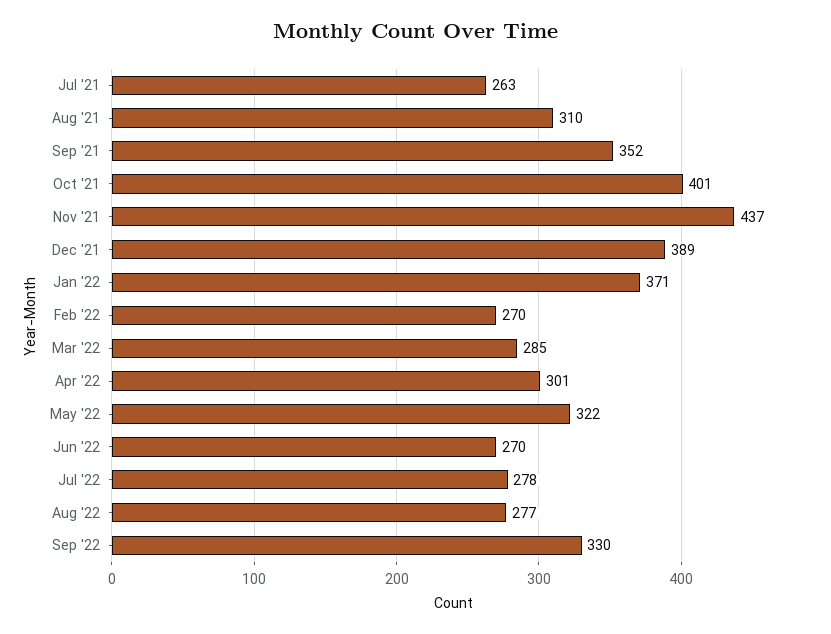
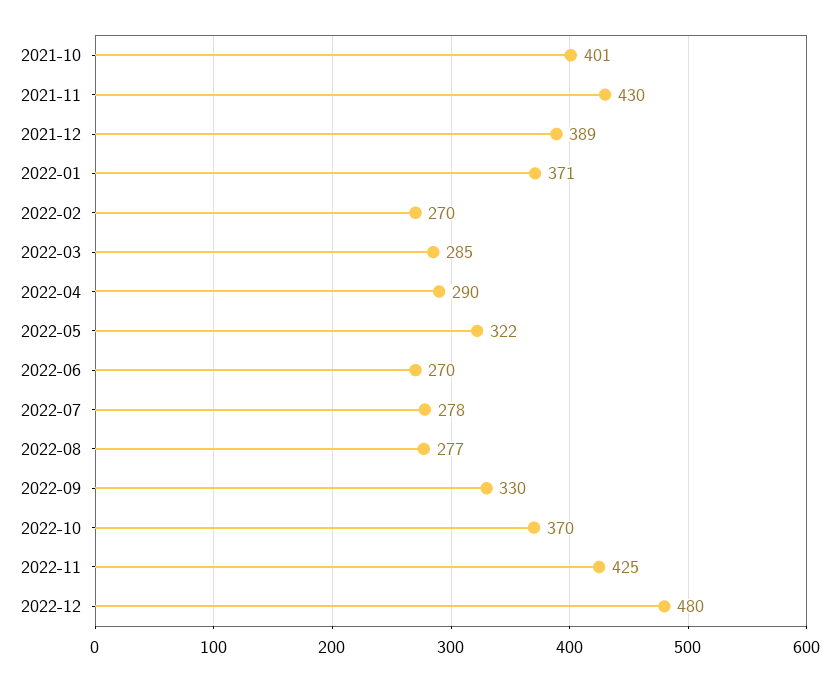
Jul '21: 263 -> none
Aug '21: 310 -> none
Sep '21: 352 -> none
Nov '21: 437 -> 430
Apr '22: 301 -> 290
2022-10: none -> 370
2022-11: none -> 425
2022-12: none -> 480

